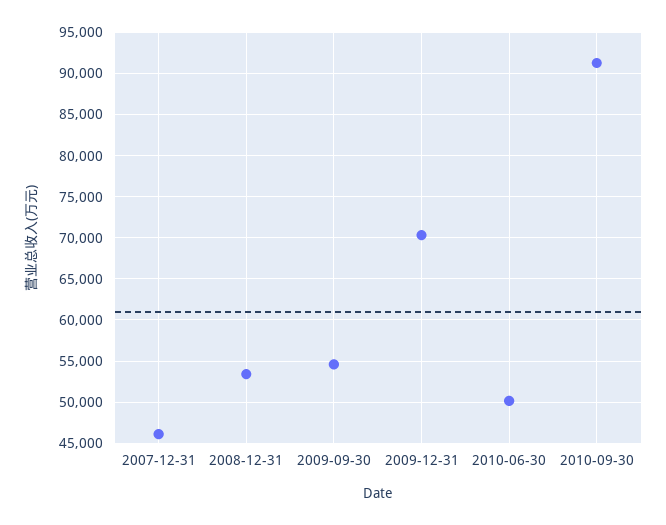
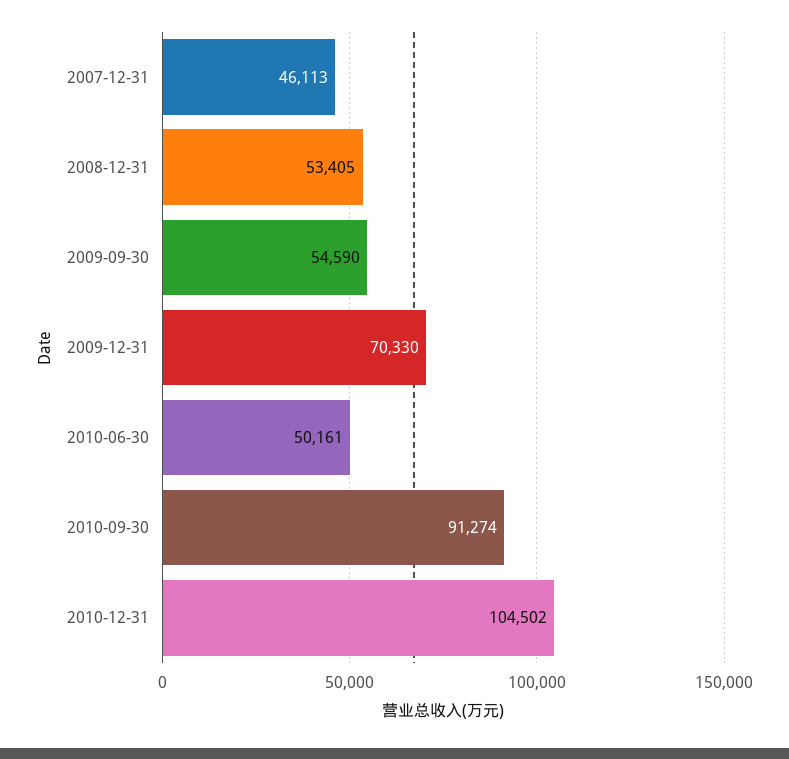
2010-12-31: none -> 104502

